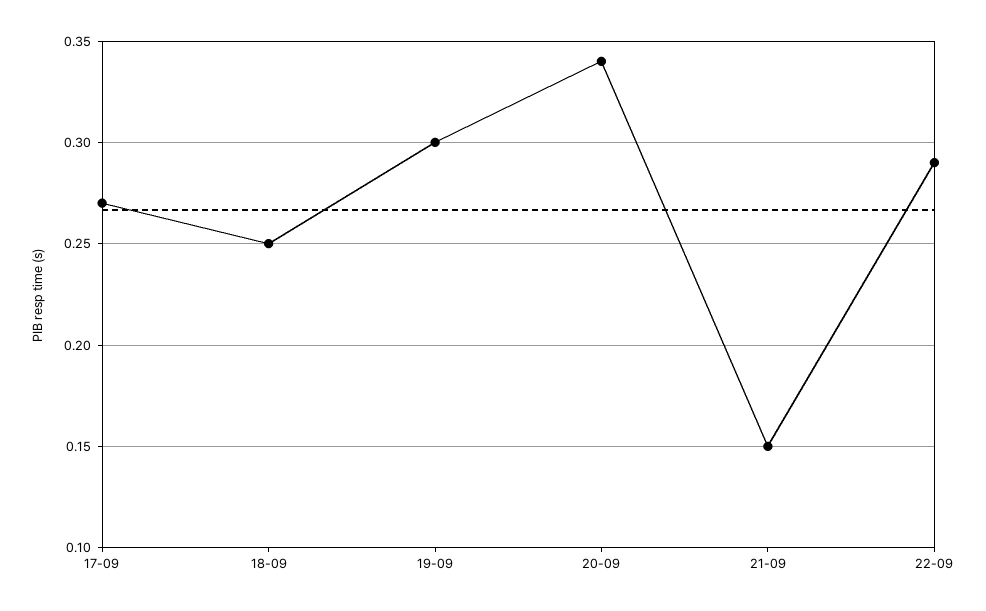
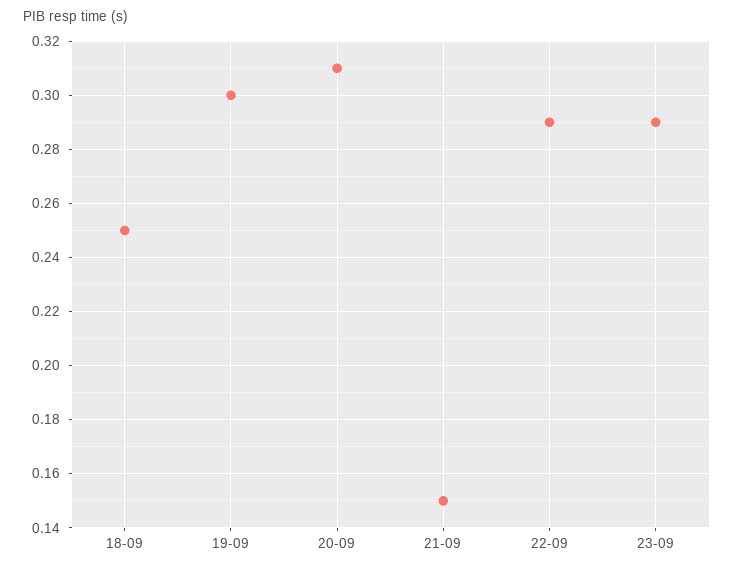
17-09: 0.27 -> none
20-09: 0.34 -> 0.31
23-09: none -> 0.29

